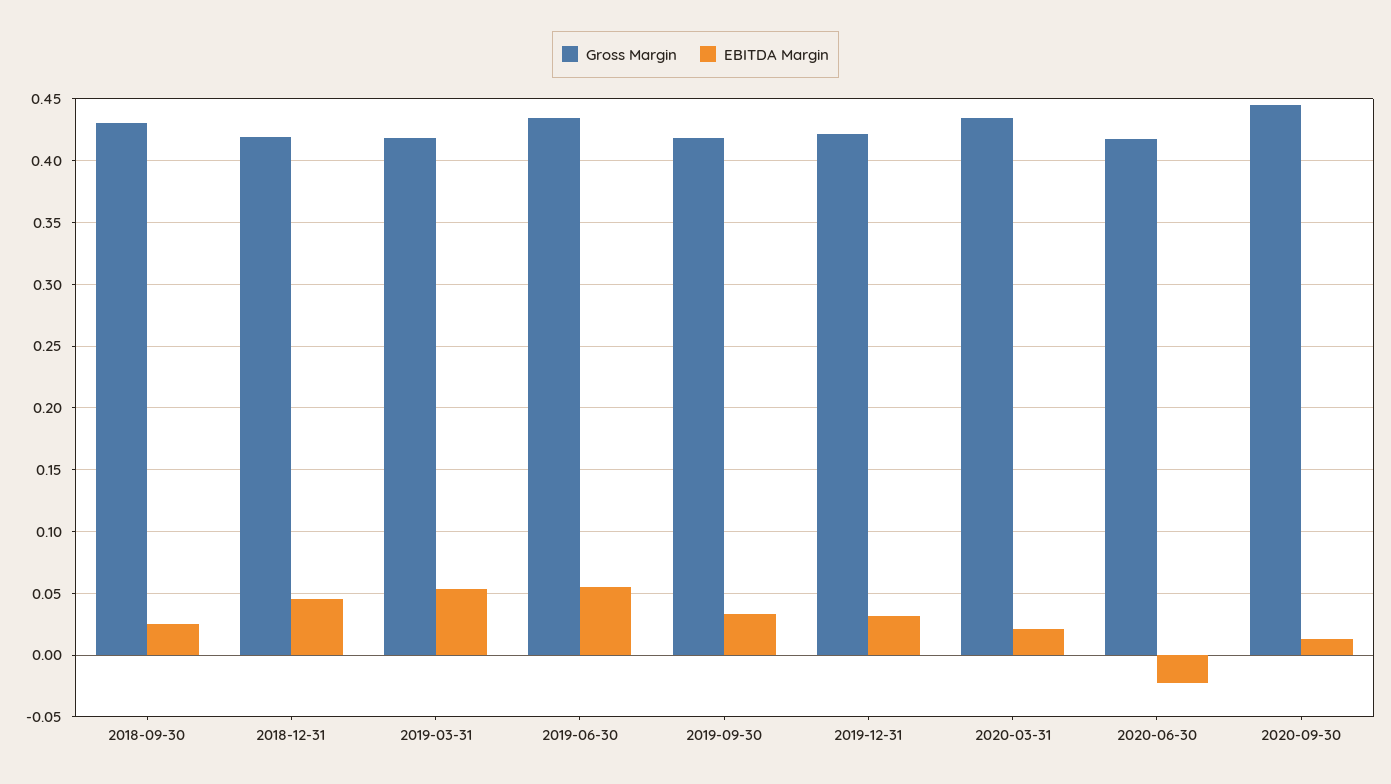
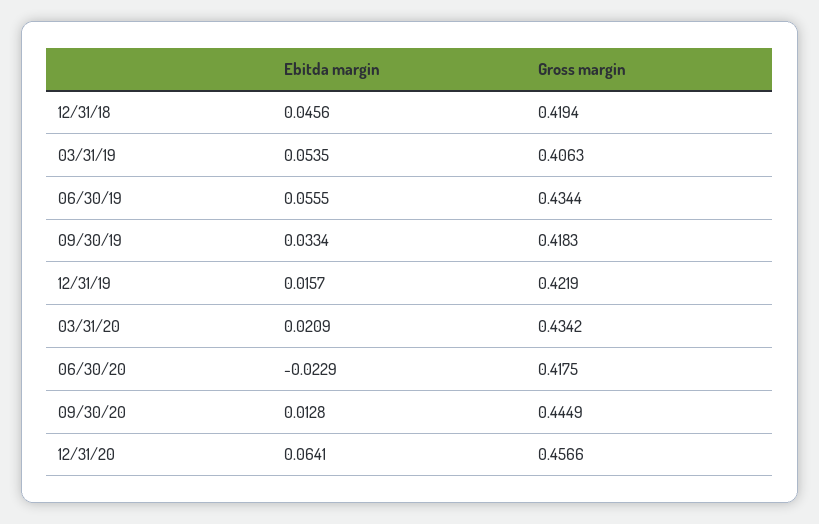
Gross Margin, 2018-09-30: 0.43 -> none
EBITDA Margin, 2018-09-30: 0.025 -> none
Gross Margin, 2019-03-31: 0.42 -> 0.4063
EBITDA Margin, 2019-12-31: 0.03 -> 0.0157
EBITDA Margin, 12/31/20: none -> 0.0641
Gross Margin, 12/31/20: none -> 0.4566

